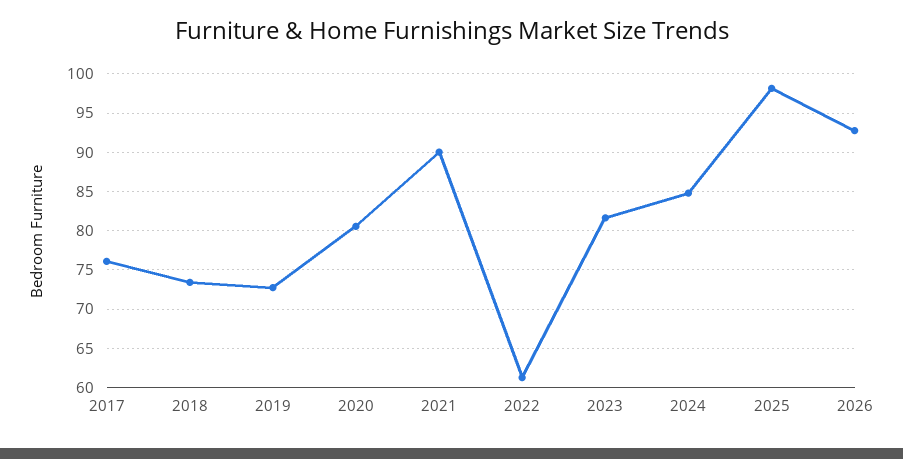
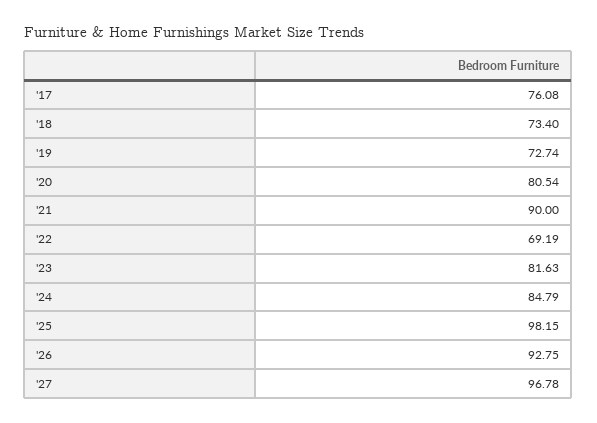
2022: 61 -> 69.19
'27: none -> 96.78

